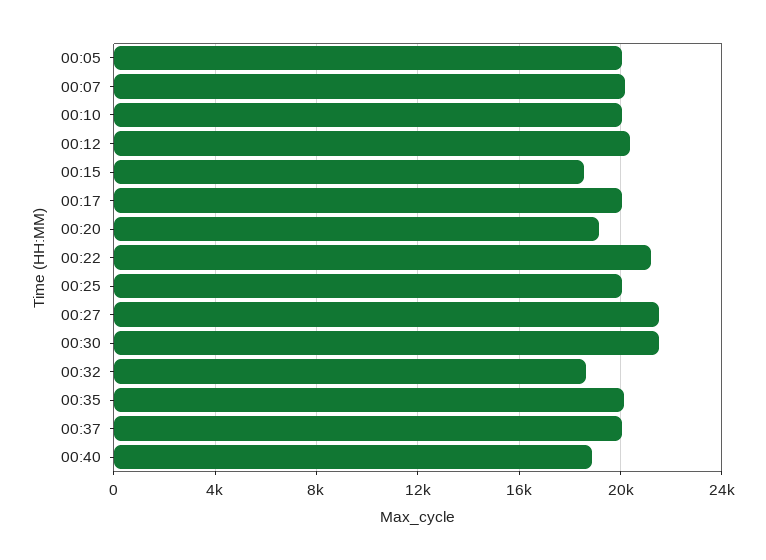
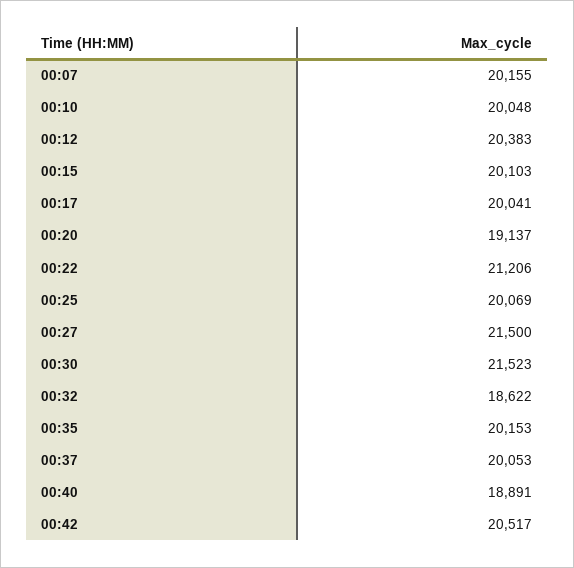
00:05: 20000 -> none
00:15: 18500 -> 20103
00:42: none -> 20517

